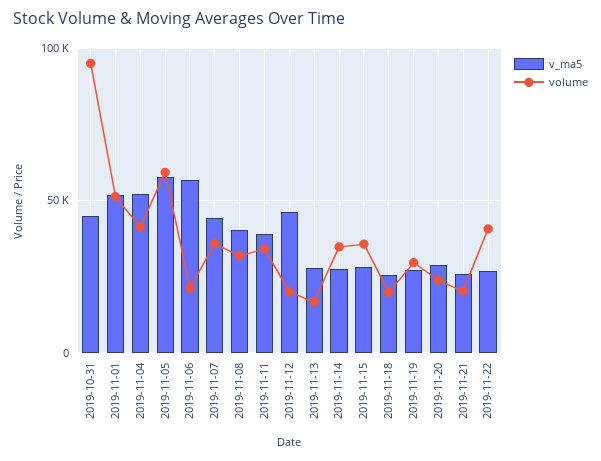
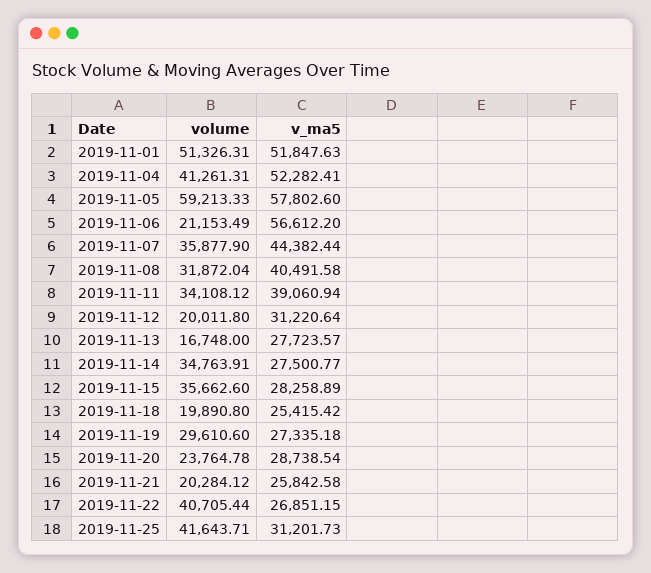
v_ma5, 2019-10-31: 45000 -> none
volume, 2019-10-31: 95000 -> none
v_ma5, 2019-11-12: 45000 -> 31220.64
volume, 2019-11-25: none -> 41643.71
v_ma5, 2019-11-25: none -> 31201.73

